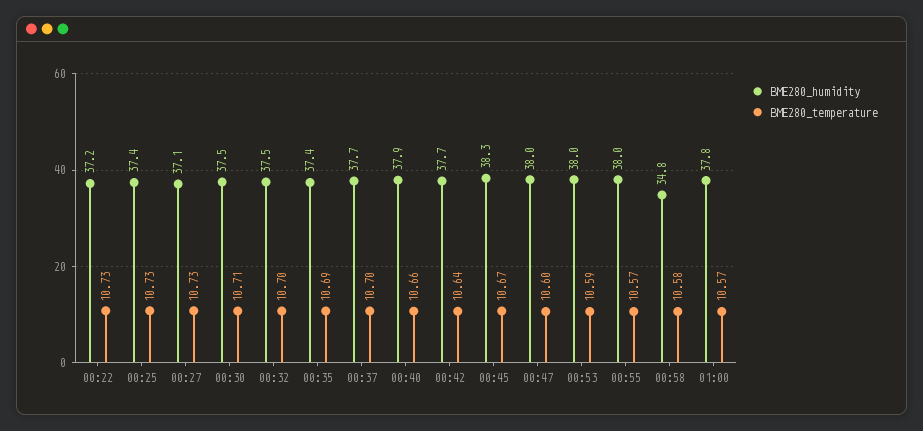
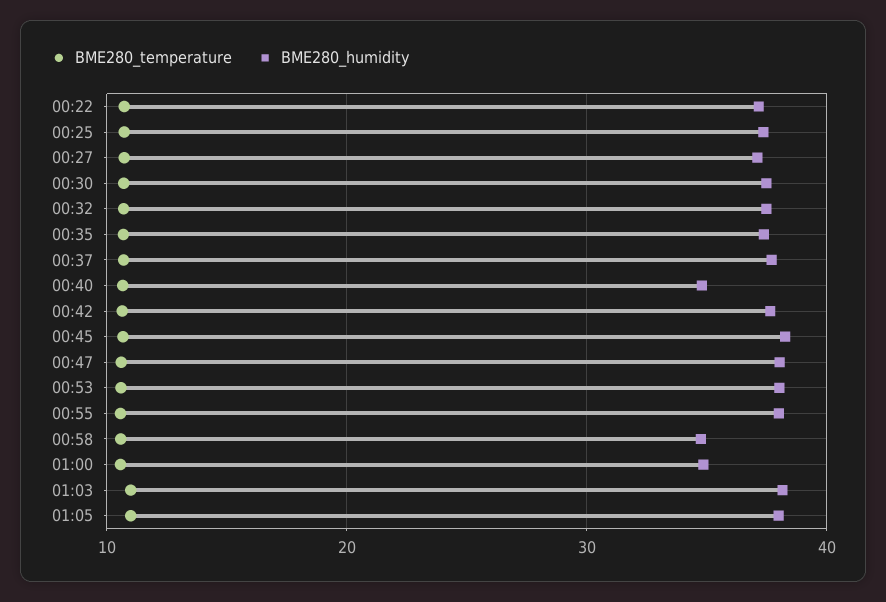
BME280_humidity, 00:40: 37.9 -> 35
BME280_humidity, 01:00: 37.8 -> 35
BME280_temperature, 01:03: none -> 11
BME280_humidity, 01:03: none -> 38
BME280_temperature, 01:05: none -> 11
BME280_humidity, 01:05: none -> 38

